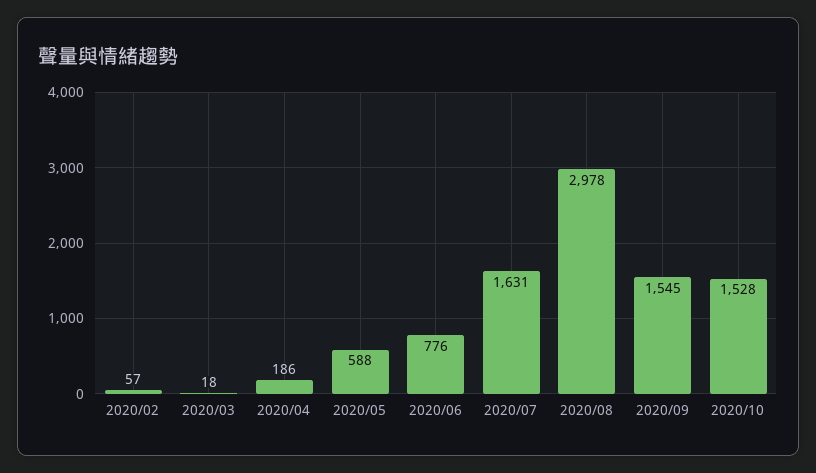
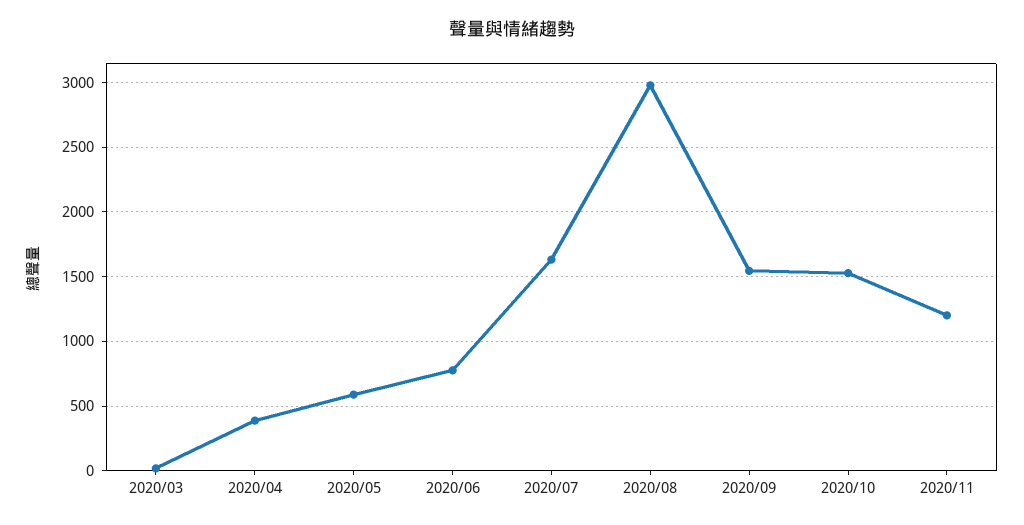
2020/02: 57 -> none
2020/04: 186 -> 400
2020/11: none -> 1200

